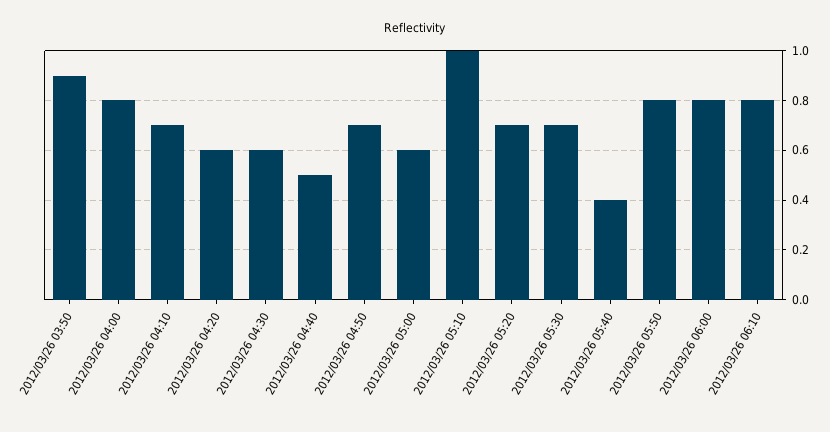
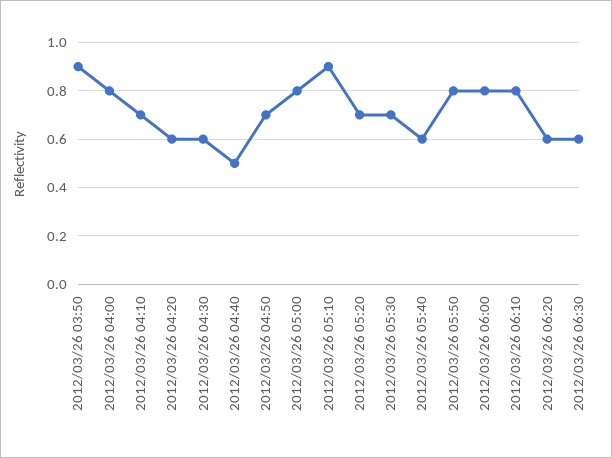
2012/03/26 05:00: 0.6 -> 0.8
2012/03/26 05:10: 1 -> 0.9
2012/03/26 05:40: 0.4 -> 0.6
2012/03/26 06:20: none -> 0.6
2012/03/26 06:30: none -> 0.6

